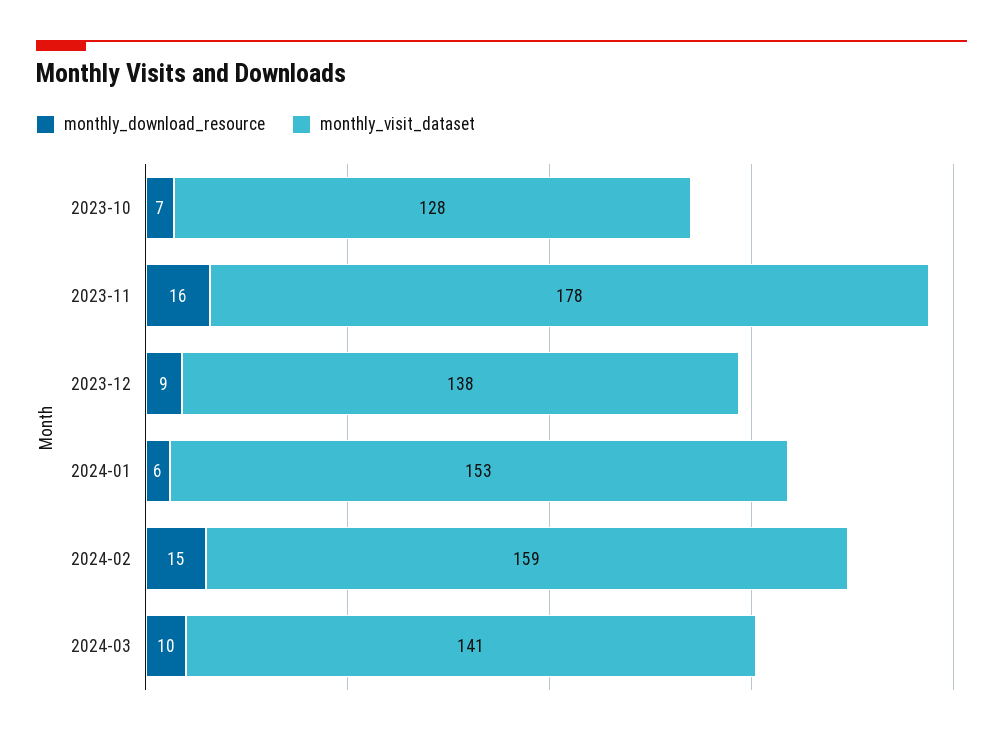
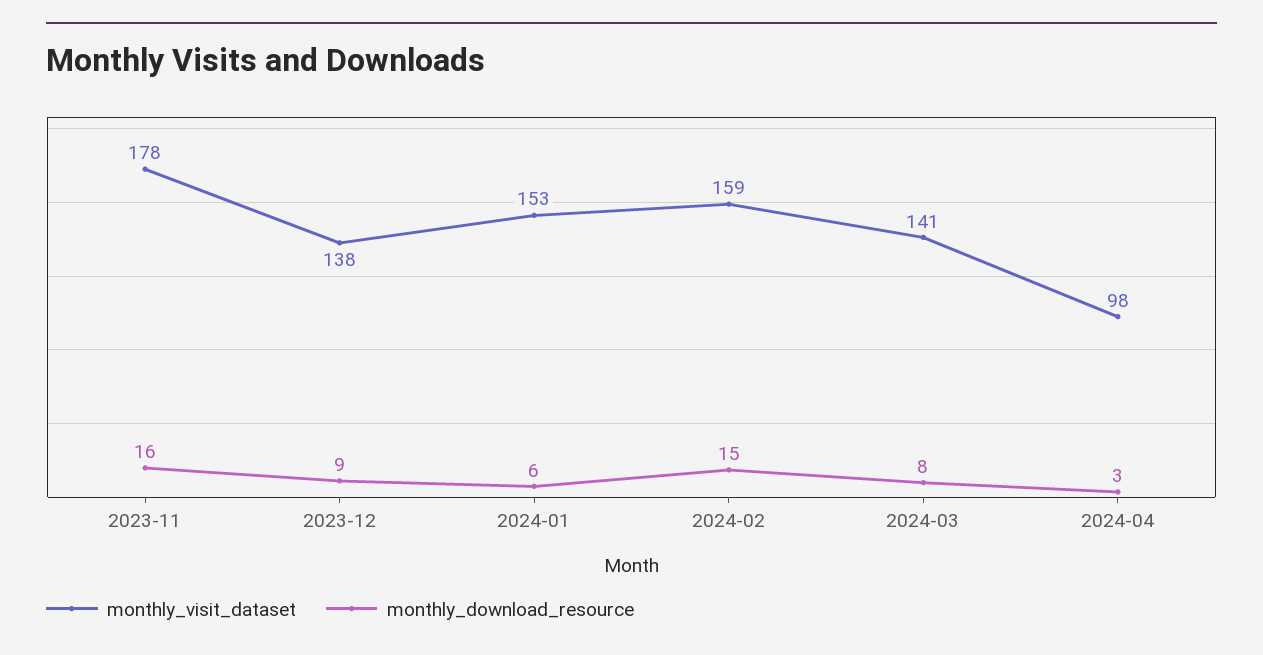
monthly_download_resource, 2023-10: 7 -> none
monthly_visit_dataset, 2023-10: 128 -> none
monthly_download_resource, 2024-03: 10 -> 8
monthly_visit_dataset, 2024-04: none -> 98
monthly_download_resource, 2024-04: none -> 3

